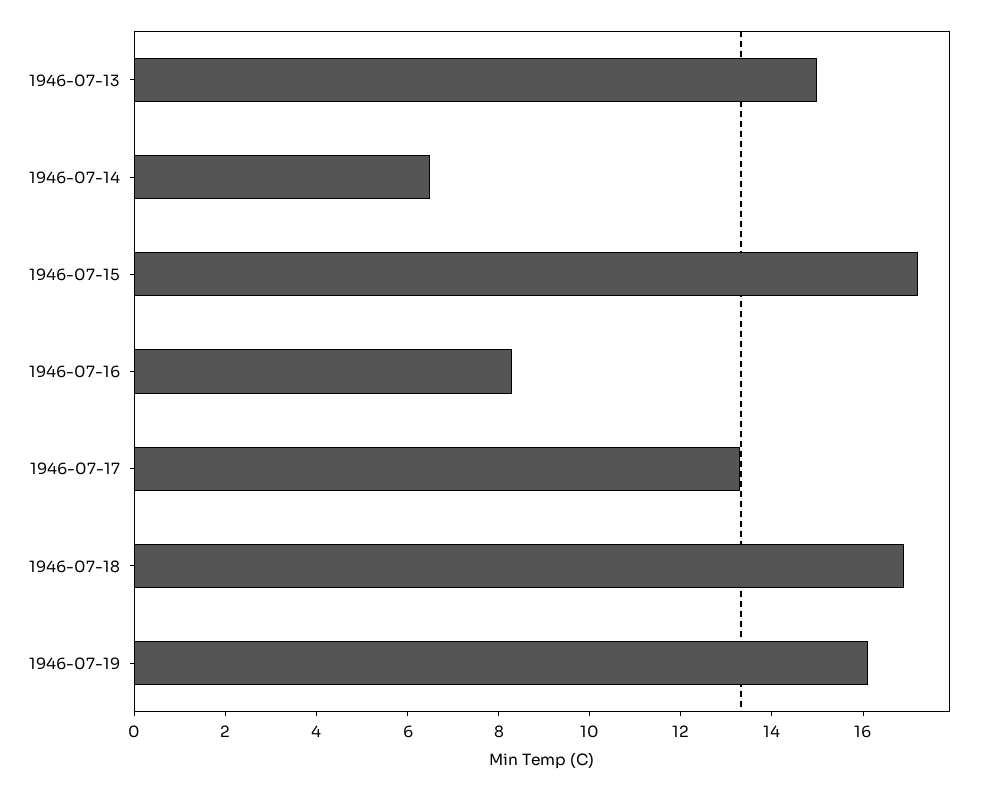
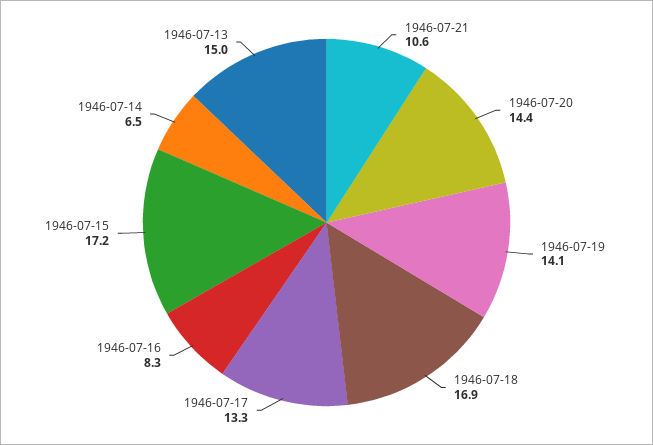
1946-07-19: 16 -> 14.1
1946-07-21: none -> 10.6
1946-07-20: none -> 14.4

